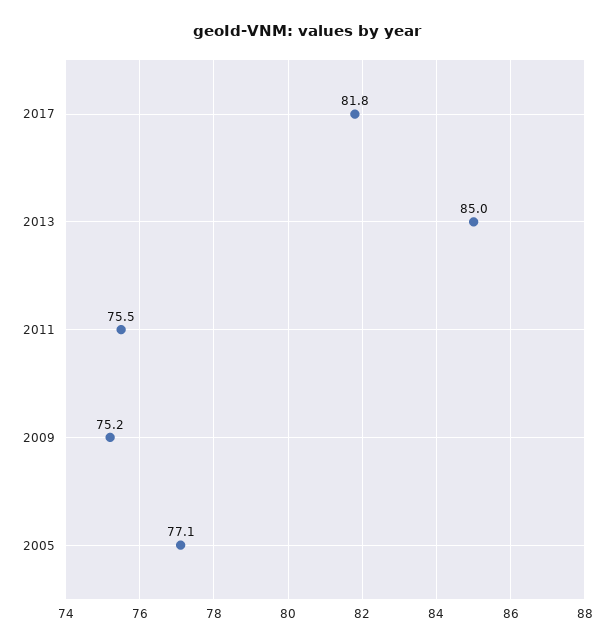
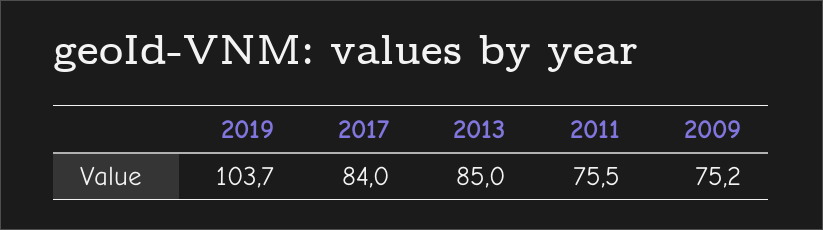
2017: 81.8 -> 84
2005: 77.1 -> none
2019: none -> 103.7

